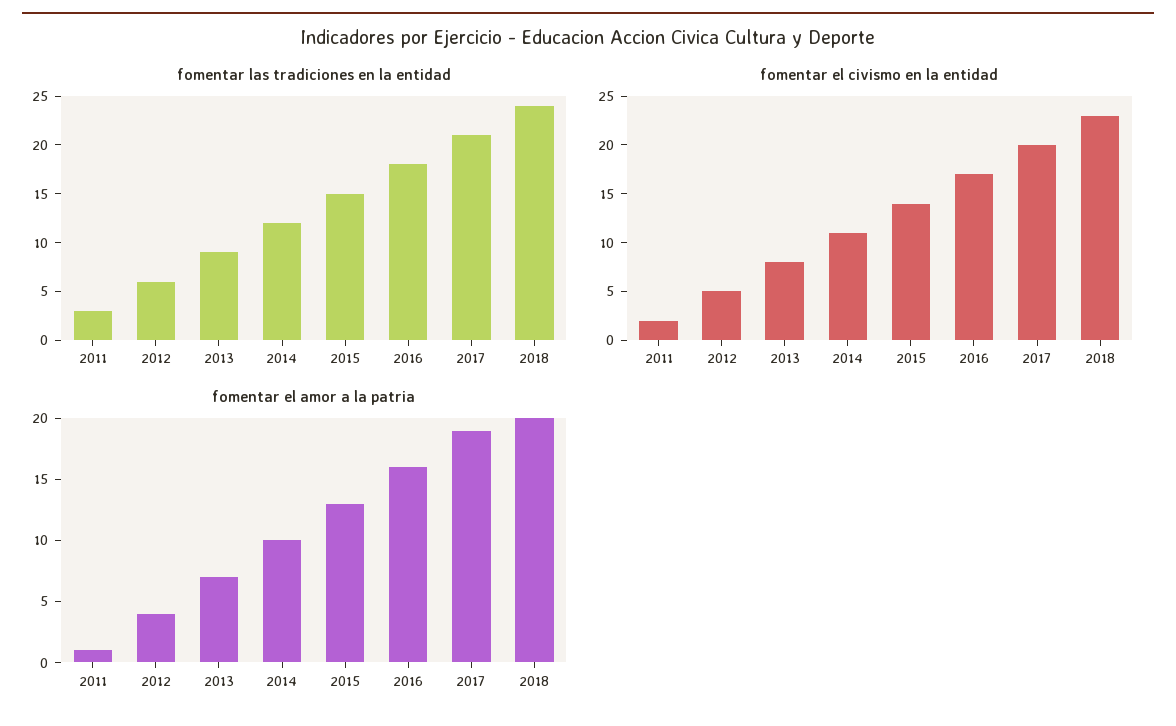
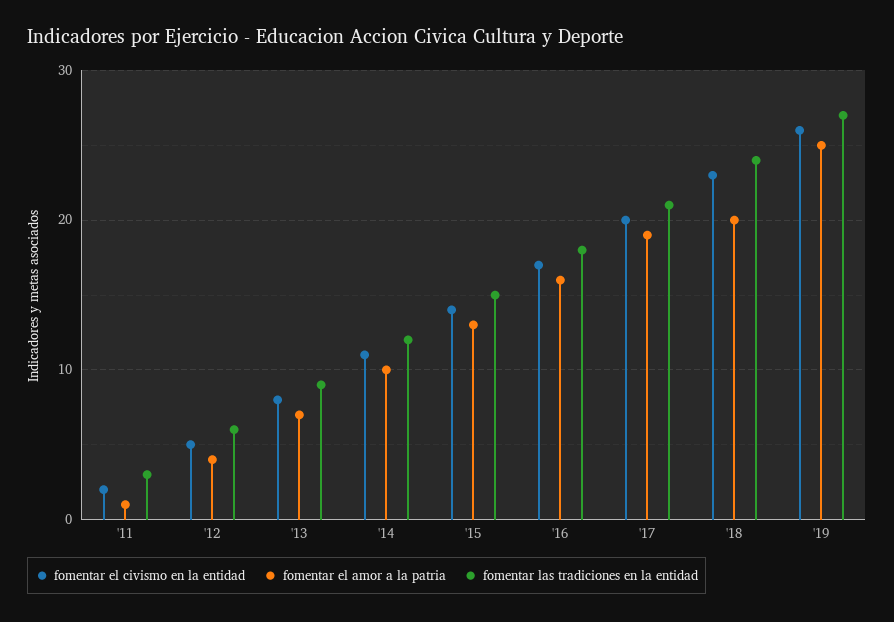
fomentar el civismo en la entidad, '19: none -> 26
fomentar el amor a la patria, '19: none -> 25
fomentar las tradiciones en la entidad, '19: none -> 27

